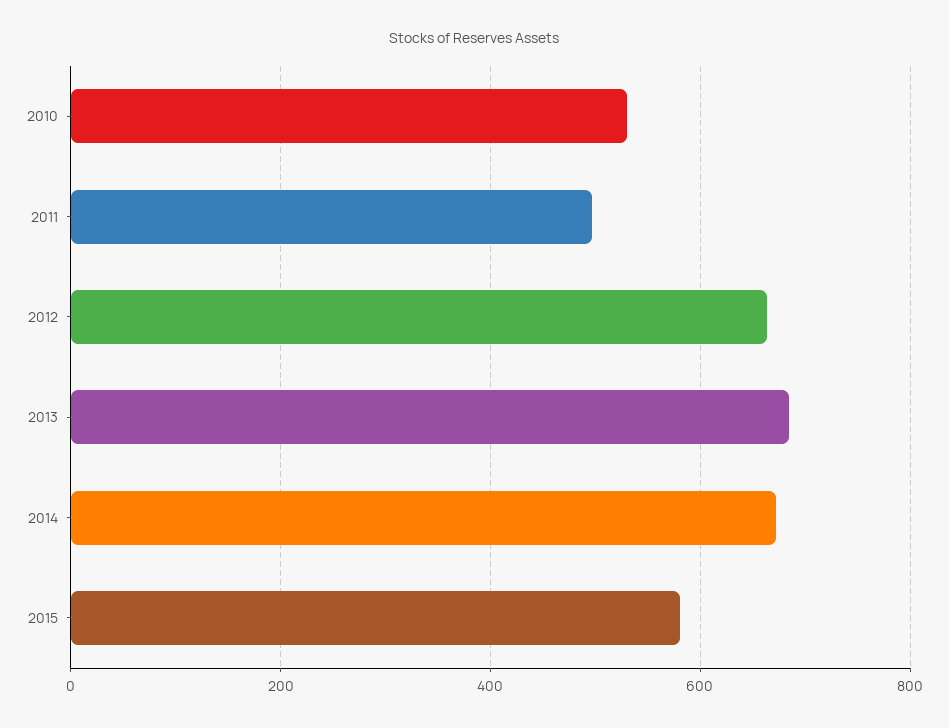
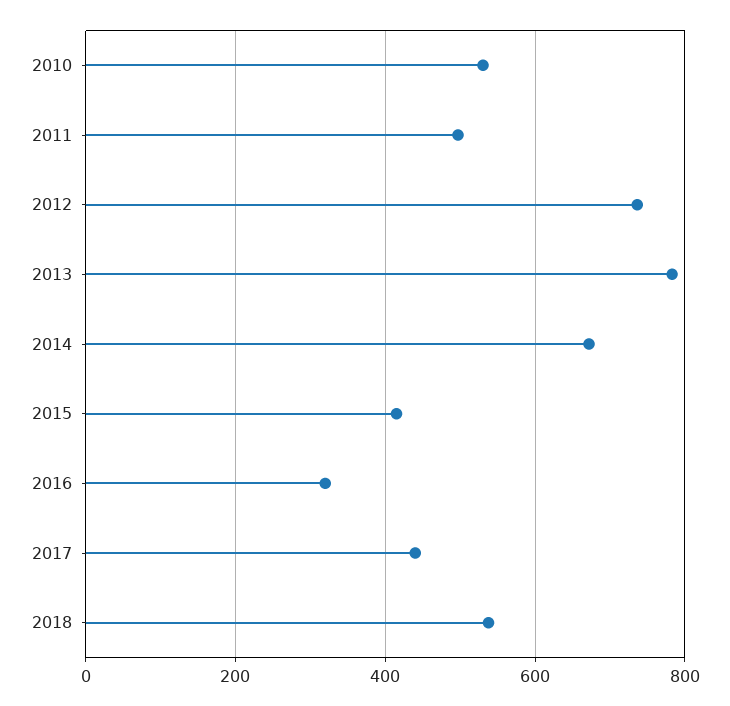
2012: 660 -> 740
2013: 680 -> 780
2015: 580 -> 420
2016: none -> 320
2017: none -> 440
2018: none -> 540

